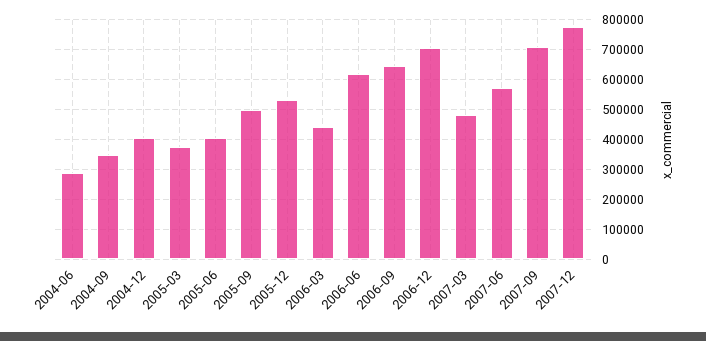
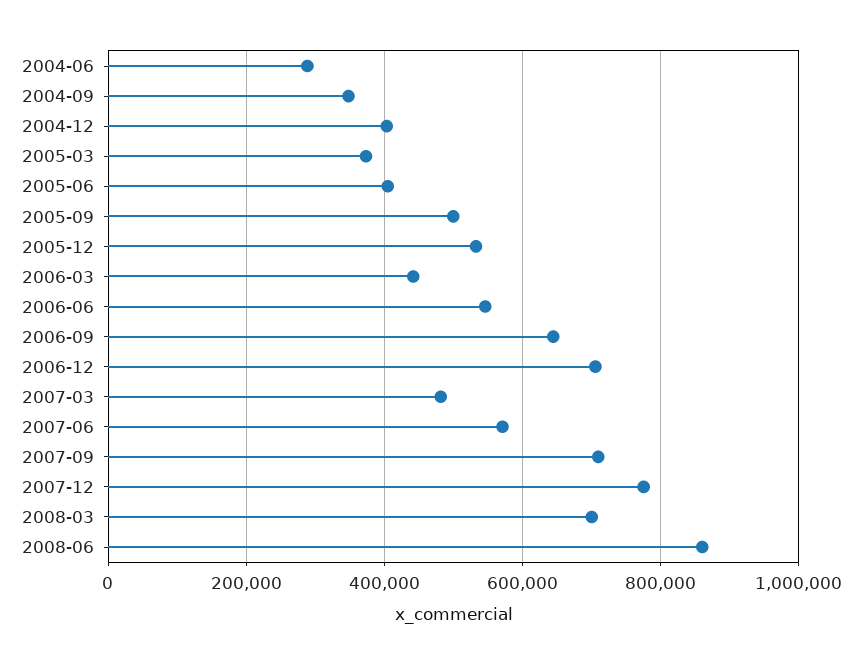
2006-06: 625000 -> 540000
2008-03: none -> 700000
2008-06: none -> 860000

